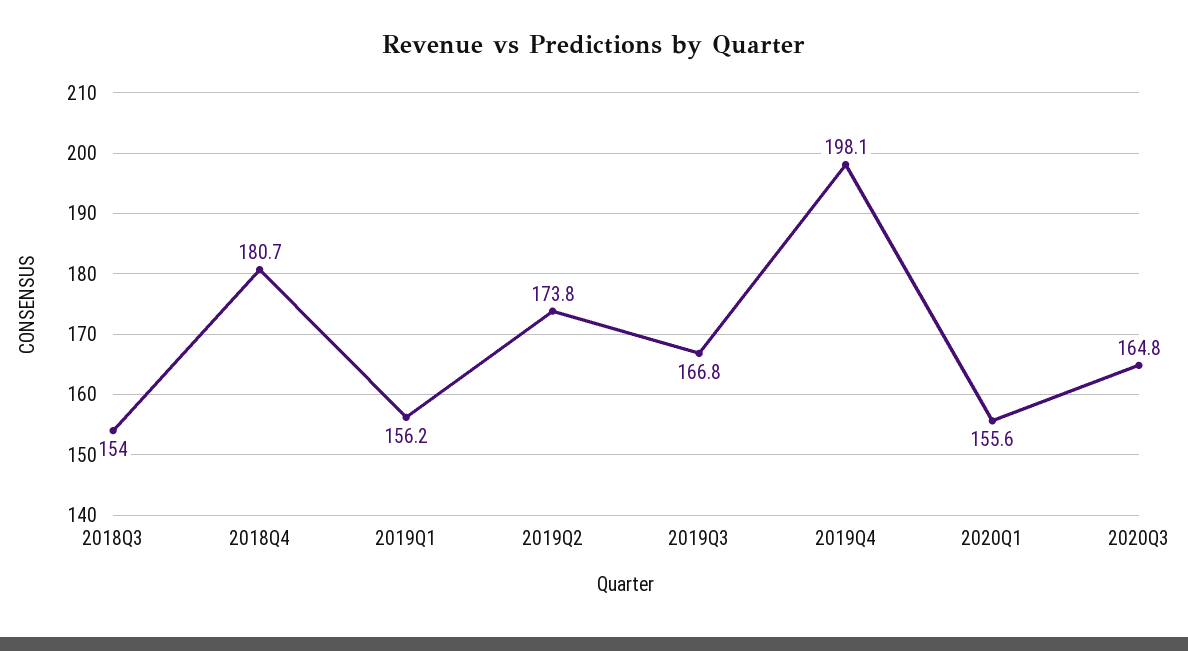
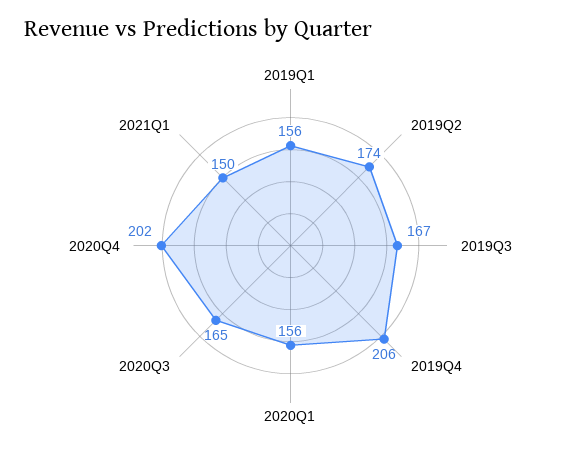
2018Q3: 154 -> none
2018Q4: 180.7 -> none
2019Q4: 198.1 -> 206
2020Q4: none -> 202
2021Q1: none -> 150

